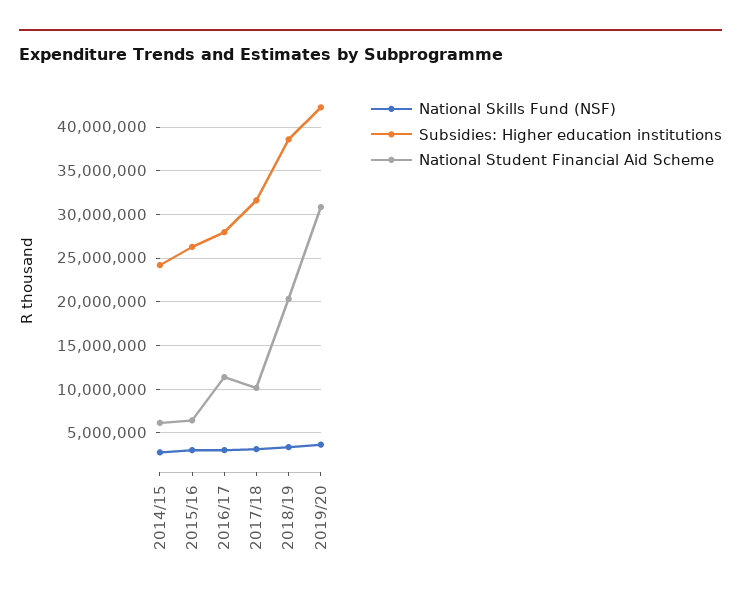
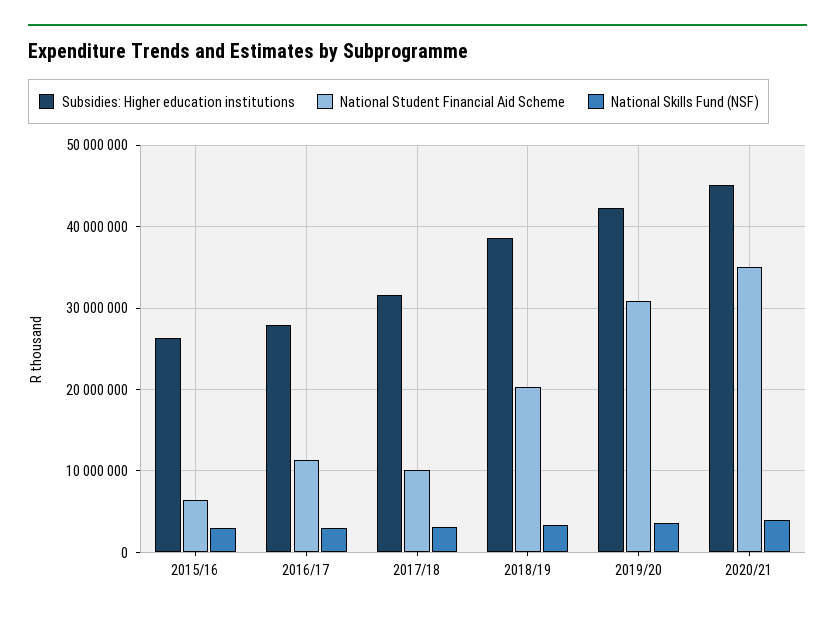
National Skills Fund (NSF), 2014/15: 3000000 -> none
Subsidies: Higher education institutions, 2014/15: 24000000 -> none
National Student Financial Aid Scheme, 2014/15: 6000000 -> none
Subsidies: Higher education institutions, 2020/21: none -> 45000000
National Student Financial Aid Scheme, 2020/21: none -> 35000000
National Skills Fund (NSF), 2020/21: none -> 4000000

